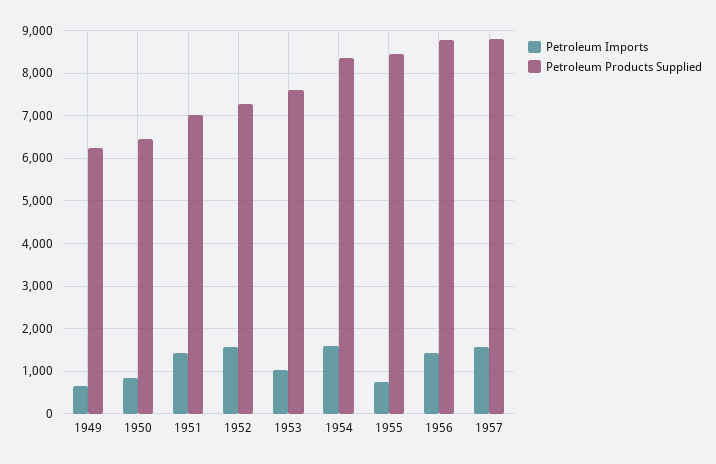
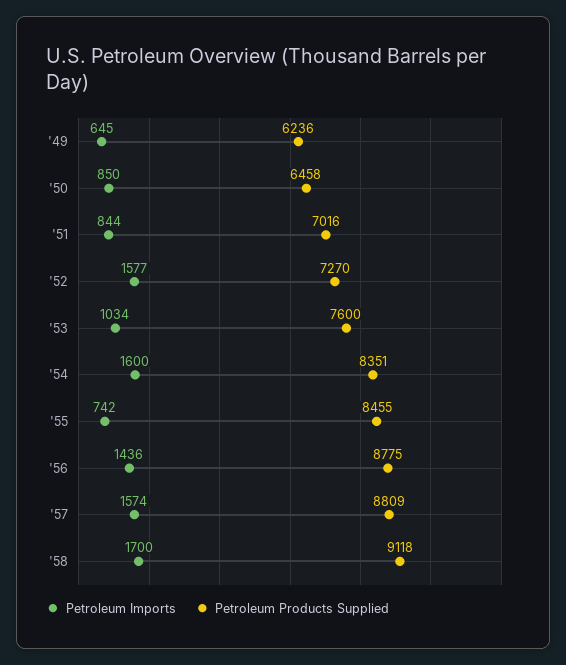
Petroleum Imports, 1951: 1400 -> 844
Petroleum Imports, '58: none -> 1700
Petroleum Products Supplied, '58: none -> 9118

